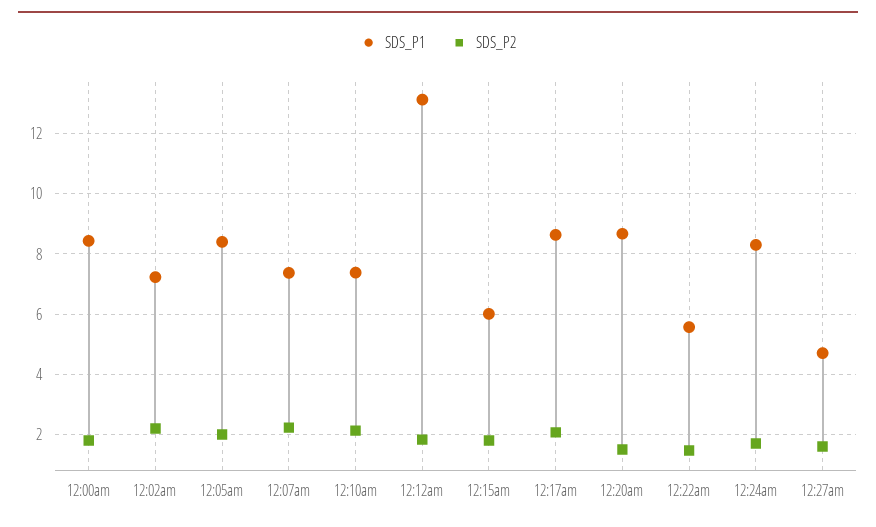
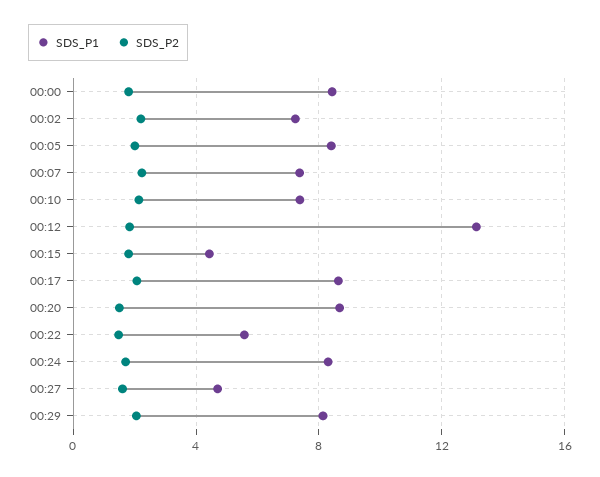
SDS_P1, 12:15am: 6 -> 4.5
SDS_P1, 00:29: none -> 8
SDS_P2, 00:29: none -> 2

